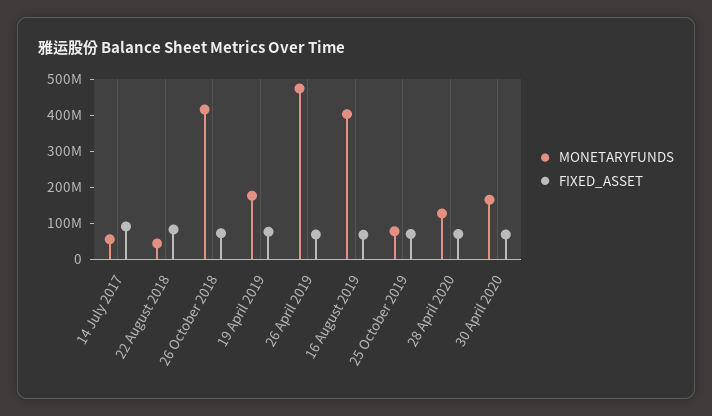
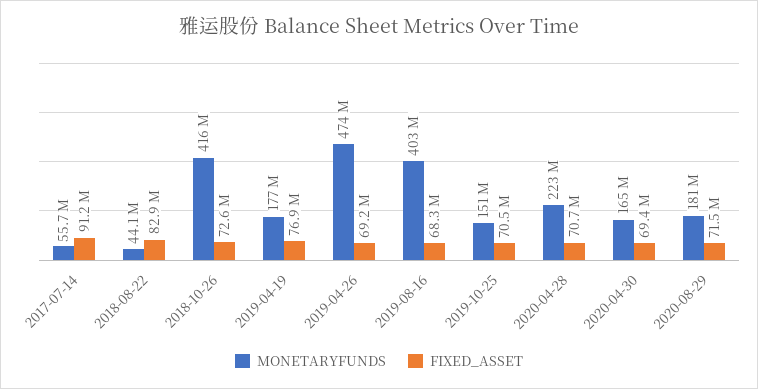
MONETARYFUNDS, 25 October 2019: 75000000 -> 151000000
MONETARYFUNDS, 28 April 2020: 125000000 -> 223000000
MONETARYFUNDS, 2020-08-29: none -> 181000000
FIXED_ASSET, 2020-08-29: none -> 71500000

